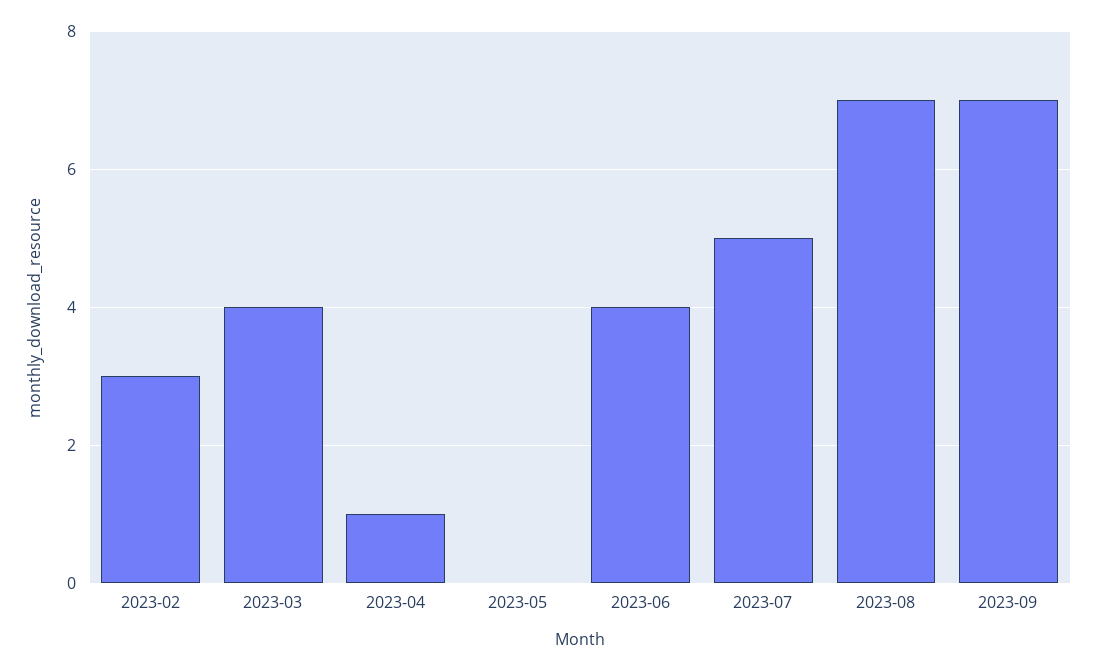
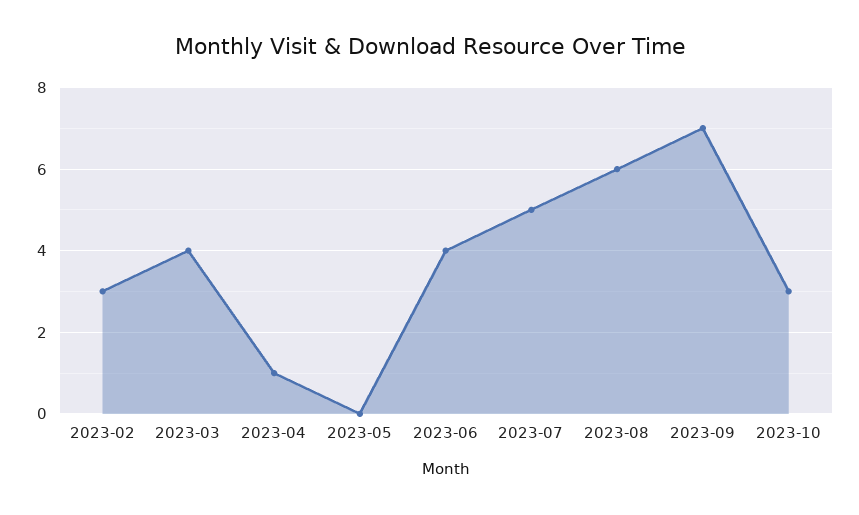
2023-08: 7 -> 6
2023-10: none -> 3

